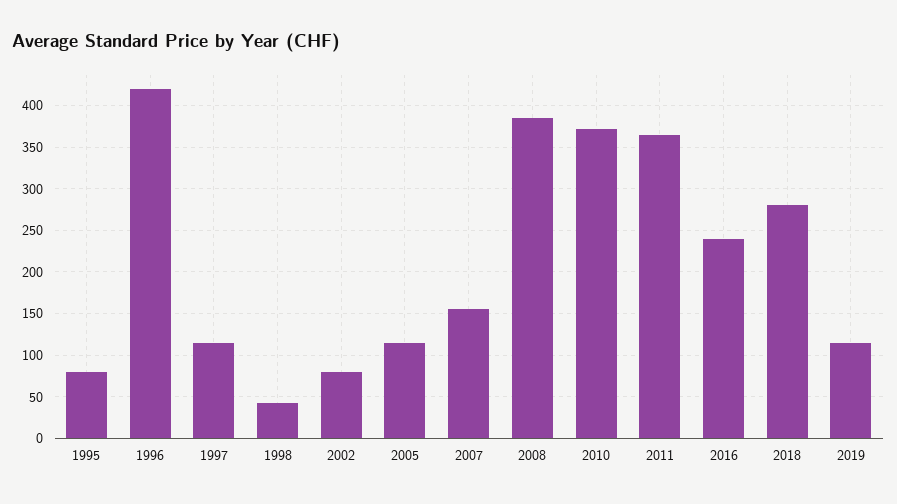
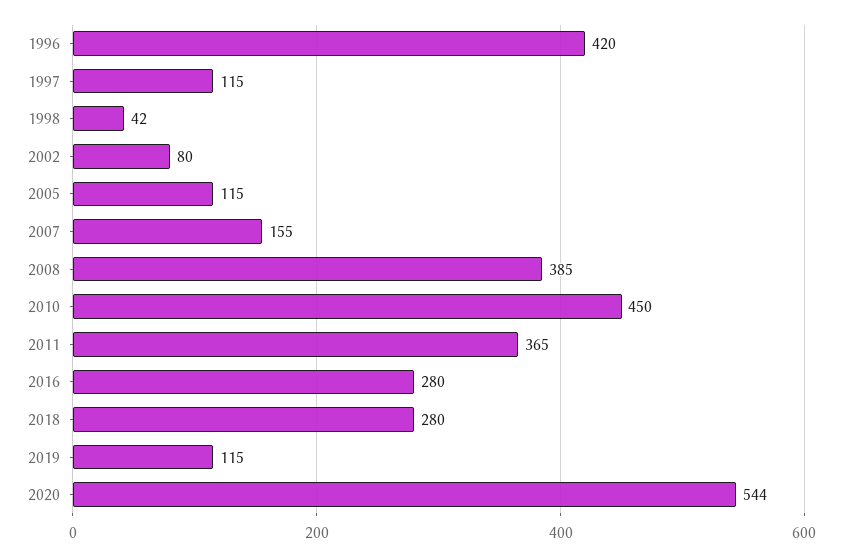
1995: 80 -> none
2010: 370 -> 450
2016: 240 -> 280
2020: none -> 544

